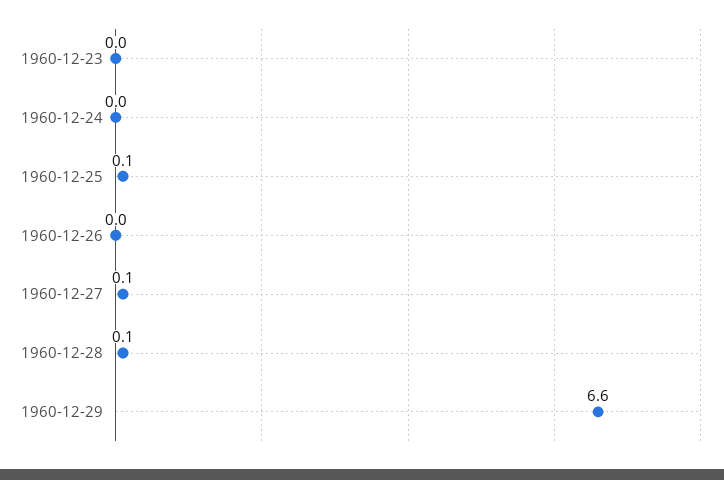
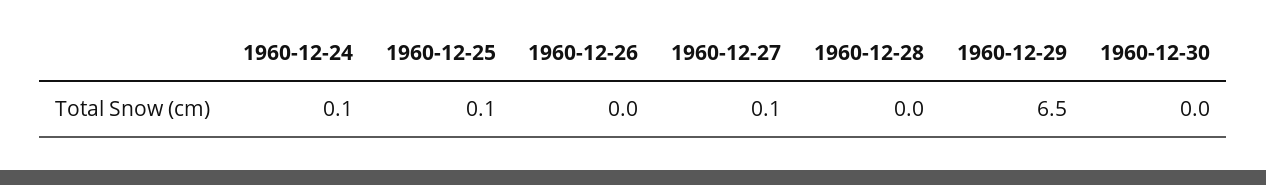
1960-12-23: 0 -> none
1960-12-24: 0 -> 0.1
1960-12-28: 0.1 -> 0
1960-12-29: 6.6 -> 6.5
1960-12-30: none -> 0

